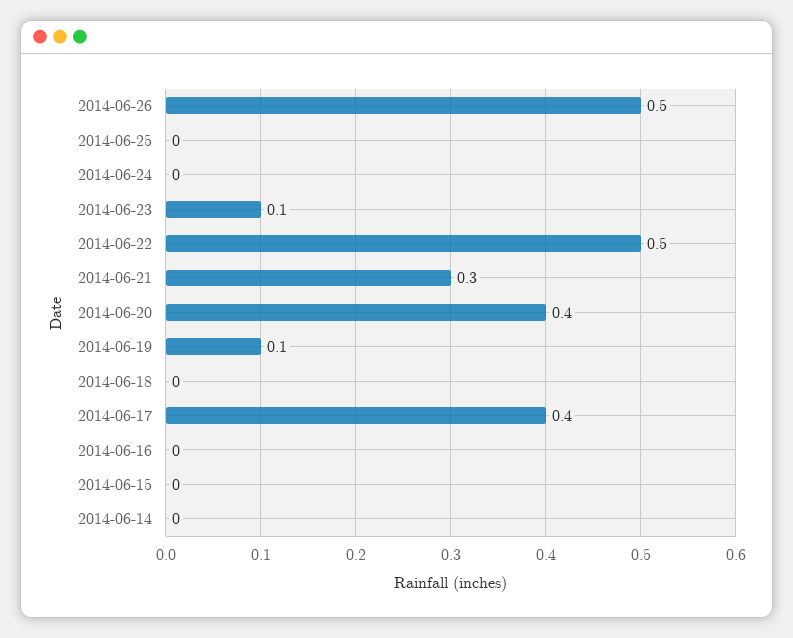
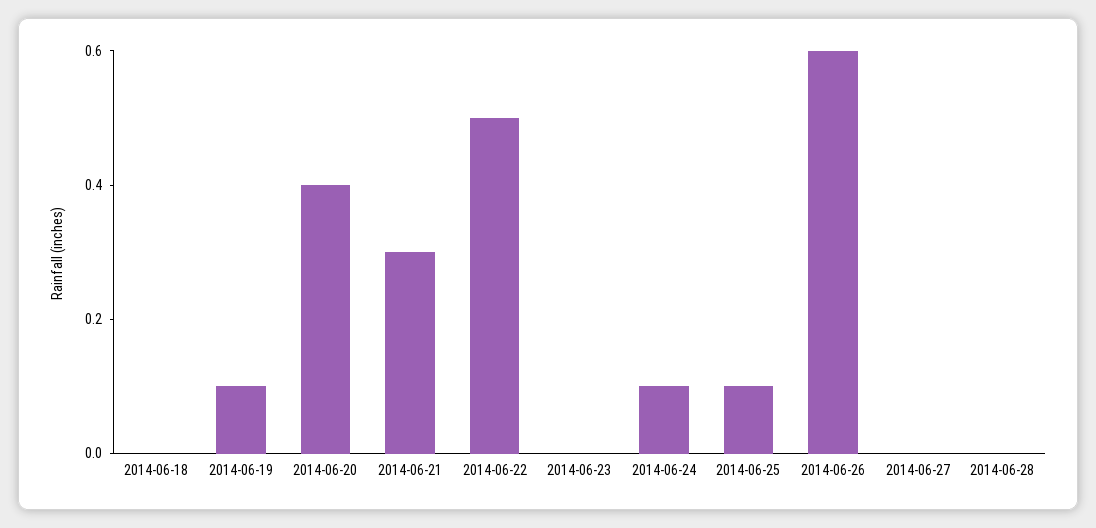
2014-06-26: 0.5 -> 0.6
2014-06-25: 0 -> 0.1
2014-06-24: 0 -> 0.1
2014-06-23: 0.1 -> 0
2014-06-17: 0.4 -> none
2014-06-16: 0 -> none
2014-06-15: 0 -> none
2014-06-14: 0 -> none
2014-06-27: none -> 0
2014-06-28: none -> 0

